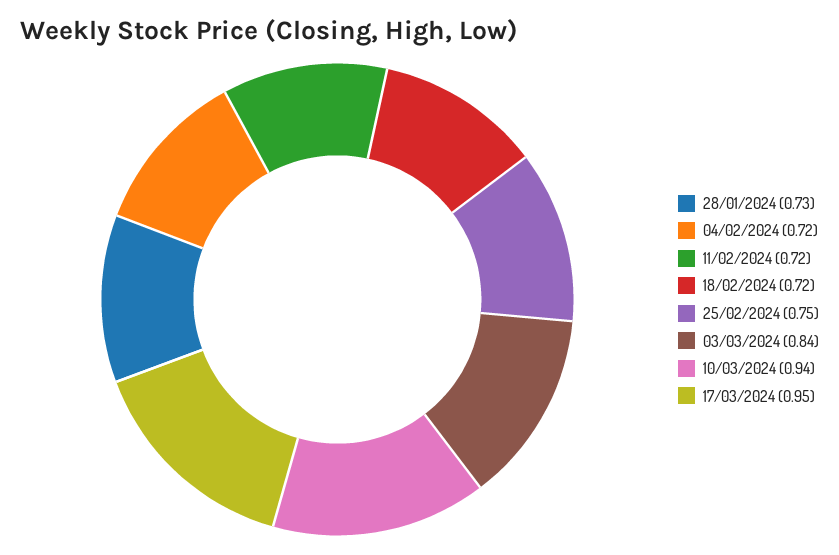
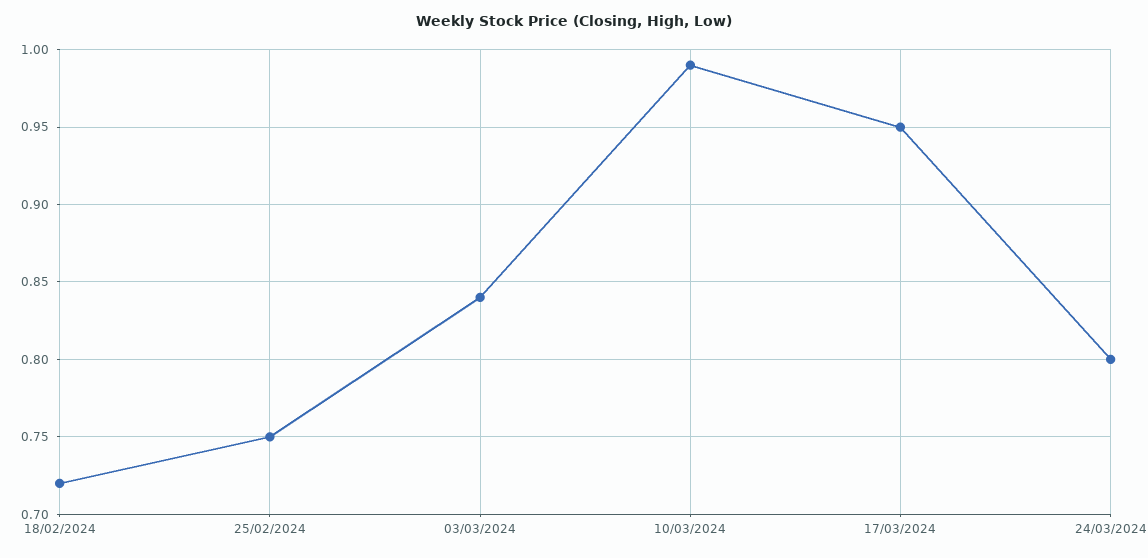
28/01/2024: 0.73 -> none
04/02/2024: 0.72 -> none
11/02/2024: 0.72 -> none
10/03/2024: 0.94 -> 0.99
24/03/2024: none -> 0.8

